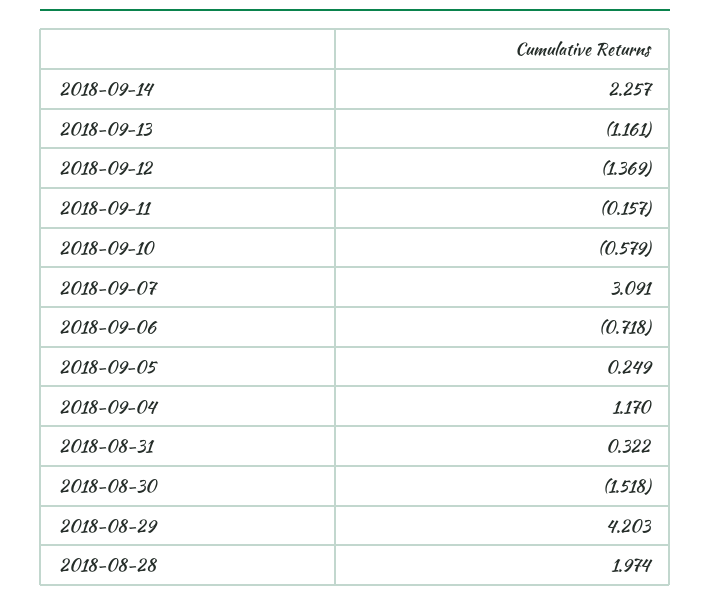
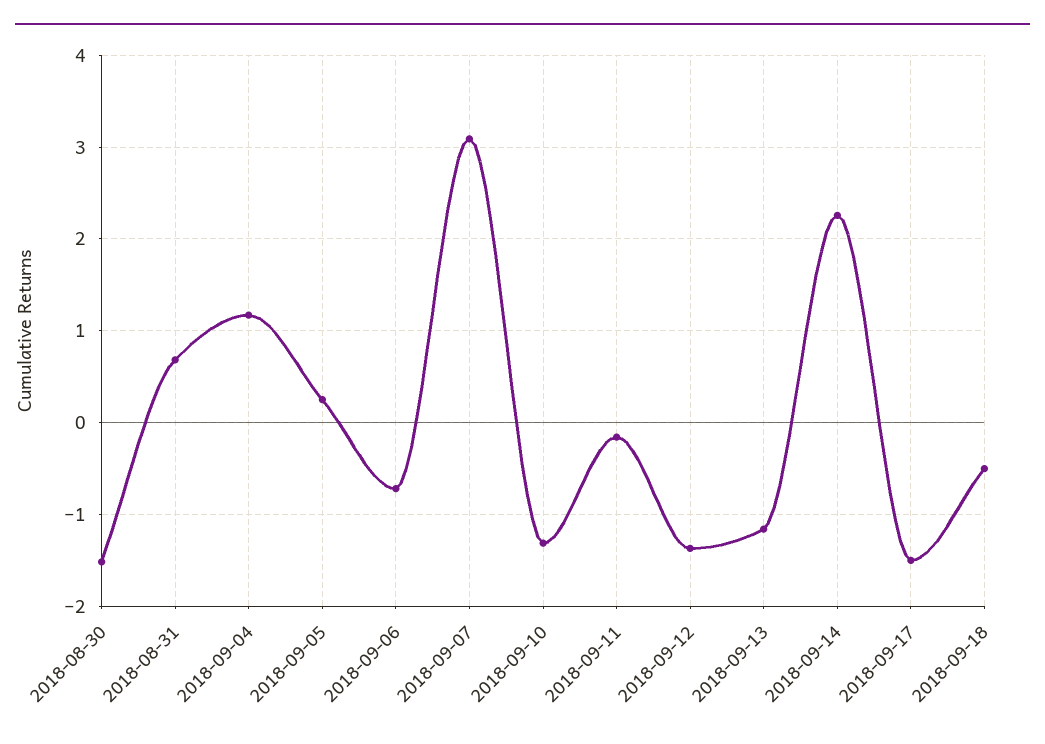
2018-09-10: -0.579 -> -1.3
2018-08-31: 0.322 -> 0.7
2018-08-29: 4.203 -> none
2018-08-28: 1.974 -> none
2018-09-17: none -> -1.5
2018-09-18: none -> -0.5

